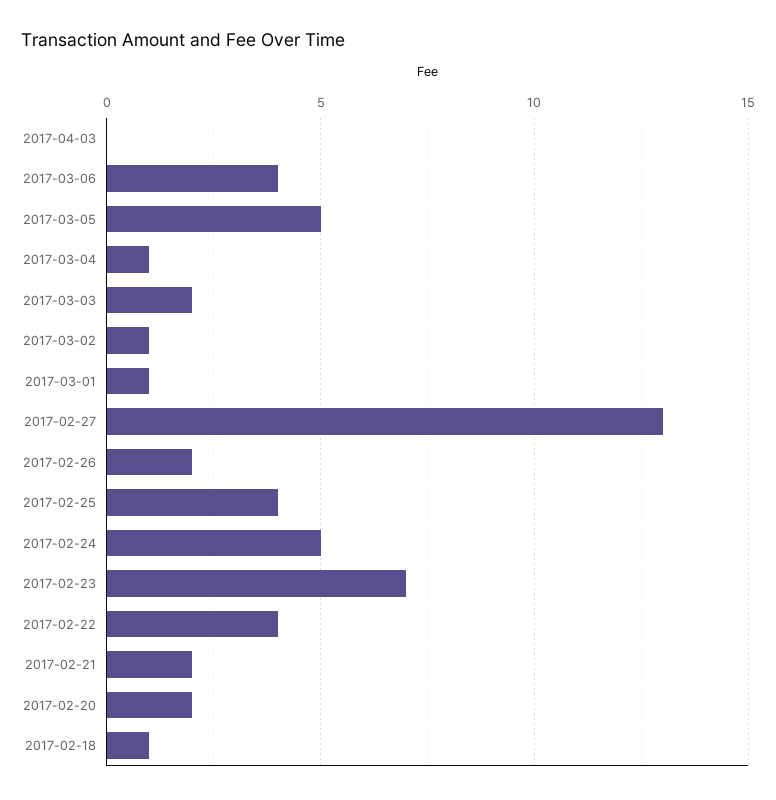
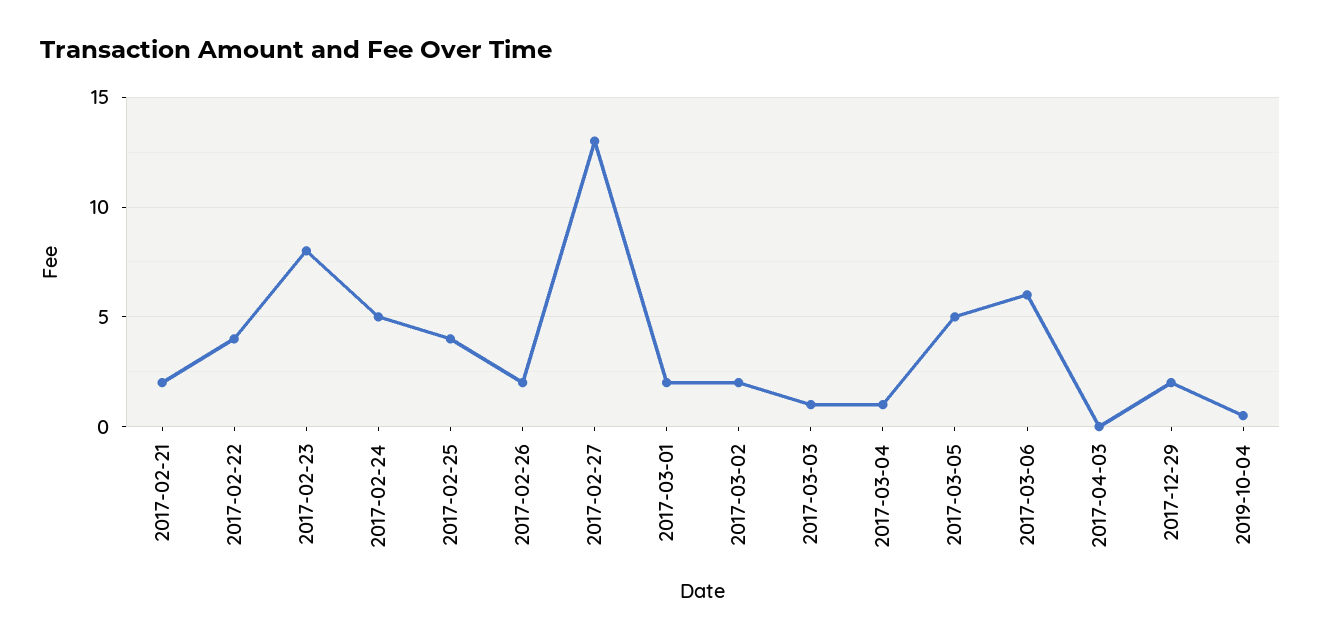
2017-03-06: 4 -> 6
2017-03-03: 2 -> 1
2017-03-02: 1 -> 2
2017-03-01: 1 -> 2
2017-02-23: 7 -> 8
2017-02-20: 2 -> none
2017-02-18: 1 -> none
2017-12-29: none -> 2
2019-10-04: none -> 0.5

